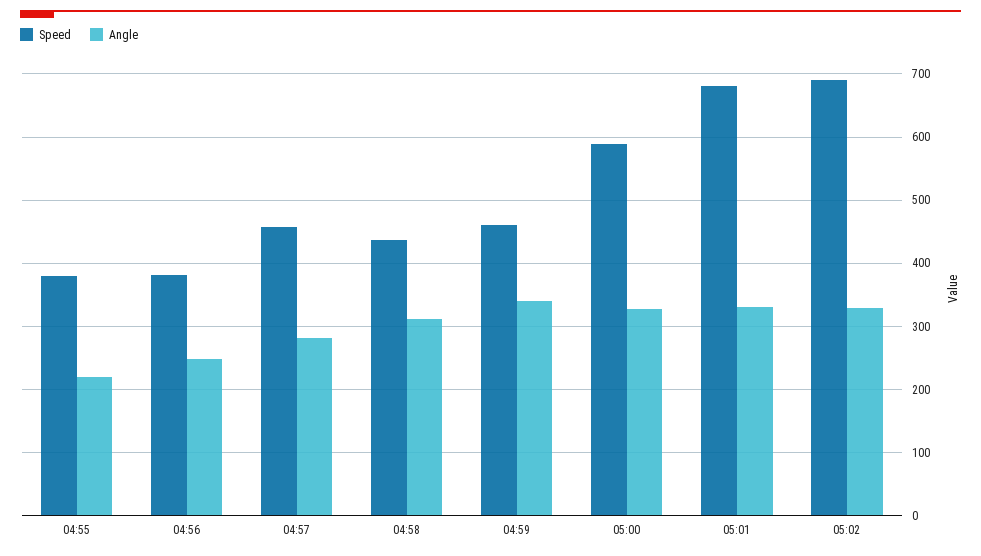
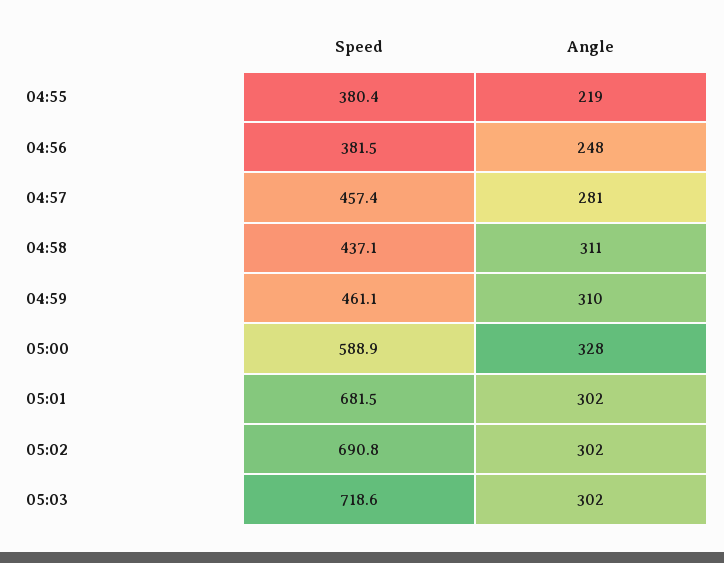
Angle, 04:59: 340 -> 310
Angle, 05:01: 330 -> 302
Angle, 05:02: 330 -> 302
Speed, 05:03: none -> 718.6
Angle, 05:03: none -> 302

